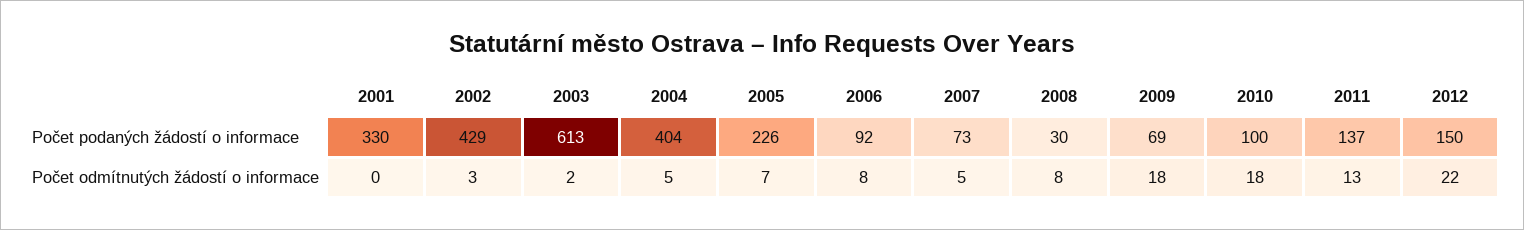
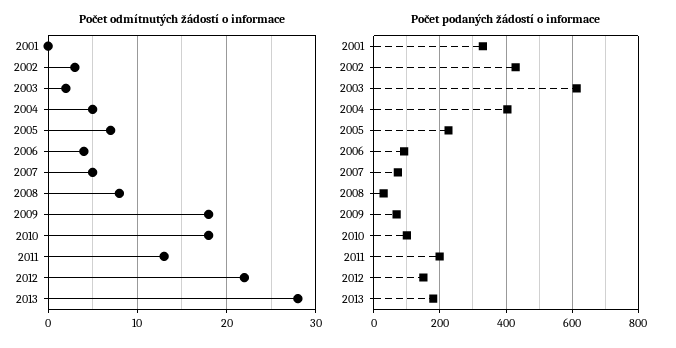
Počet podaných žádostí o informace, 2011: 137 -> 200
Počet odmítnutých žádostí o informace, 2006: 8 -> 4
Počet odmítnutých žádostí o informace, 2013: none -> 28
Počet podaných žádostí o informace, 2013: none -> 180

